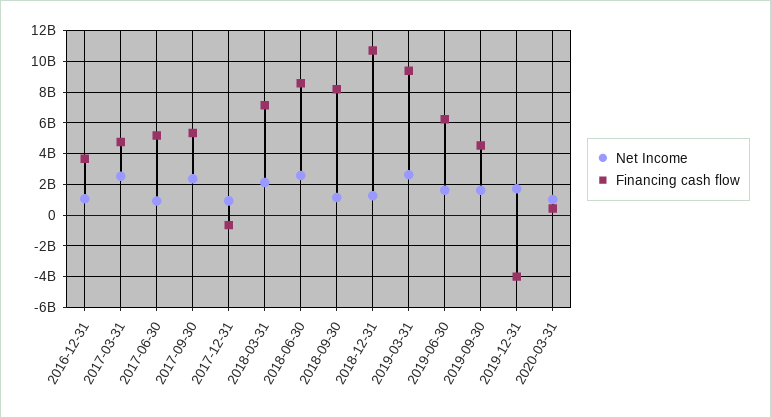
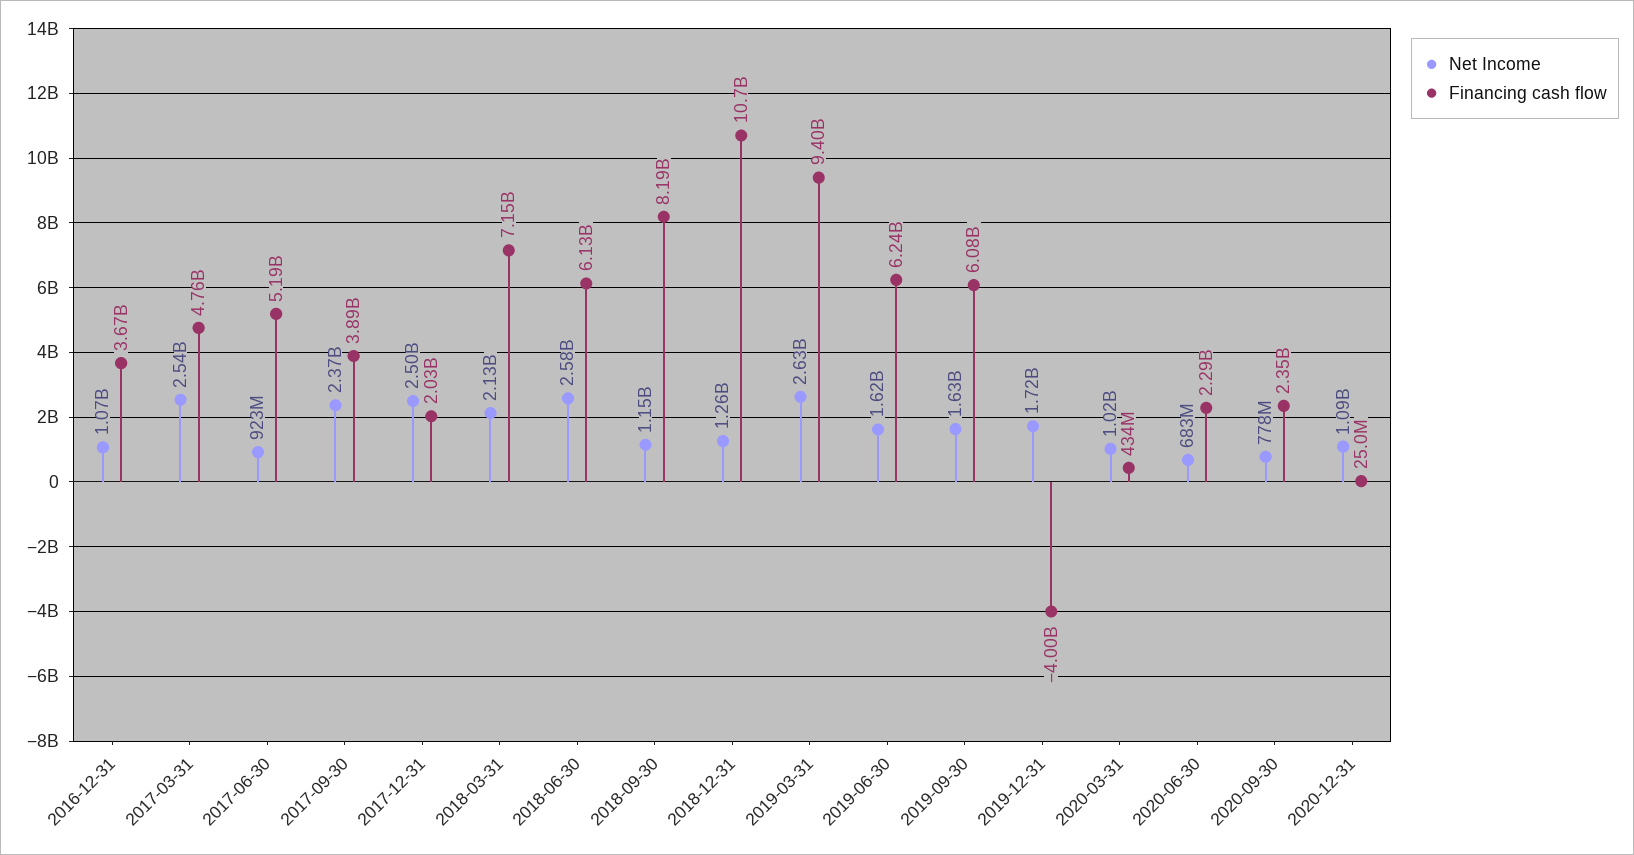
Financing cash flow, 2017-09-30: 5500000000 -> 3890000000
Net Income, 2017-12-31: 1000000000 -> 2500000000
Financing cash flow, 2017-12-31: -500000000 -> 2030000000
Financing cash flow, 2018-06-30: 8500000000 -> 6130000000
Financing cash flow, 2019-09-30: 4500000000 -> 6080000000
Net Income, 2020-06-30: none -> 683000000
Financing cash flow, 2020-06-30: none -> 2290000000
Net Income, 2020-09-30: none -> 778000000
Financing cash flow, 2020-09-30: none -> 2350000000
Net Income, 2020-12-31: none -> 1090000000
Financing cash flow, 2020-12-31: none -> 25000000

